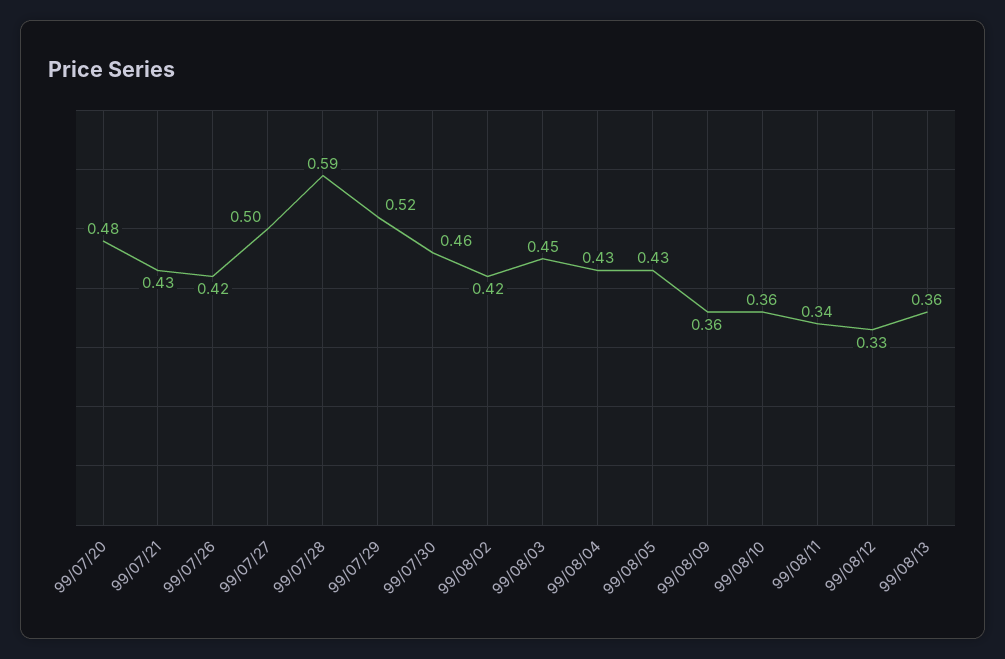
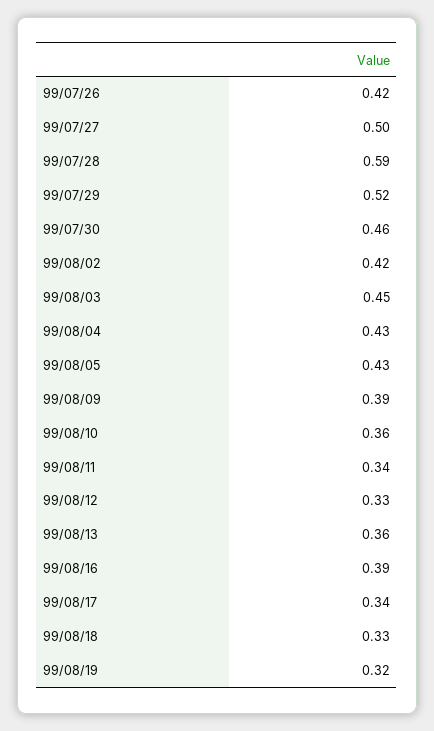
99/07/20: 0.48 -> none
99/07/21: 0.43 -> none
99/08/09: 0.36 -> 0.39
99/08/16: none -> 0.39
99/08/17: none -> 0.34
99/08/18: none -> 0.33
99/08/19: none -> 0.32

